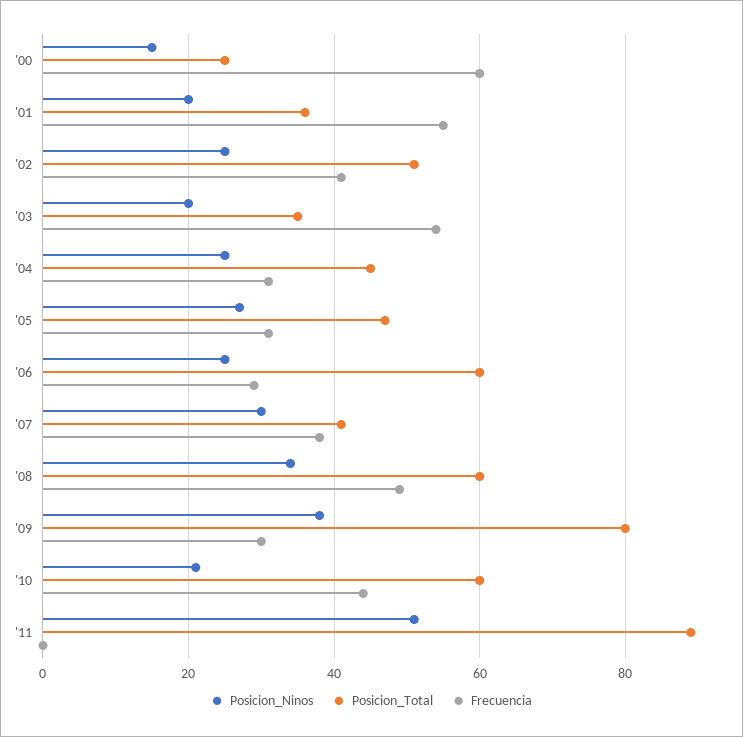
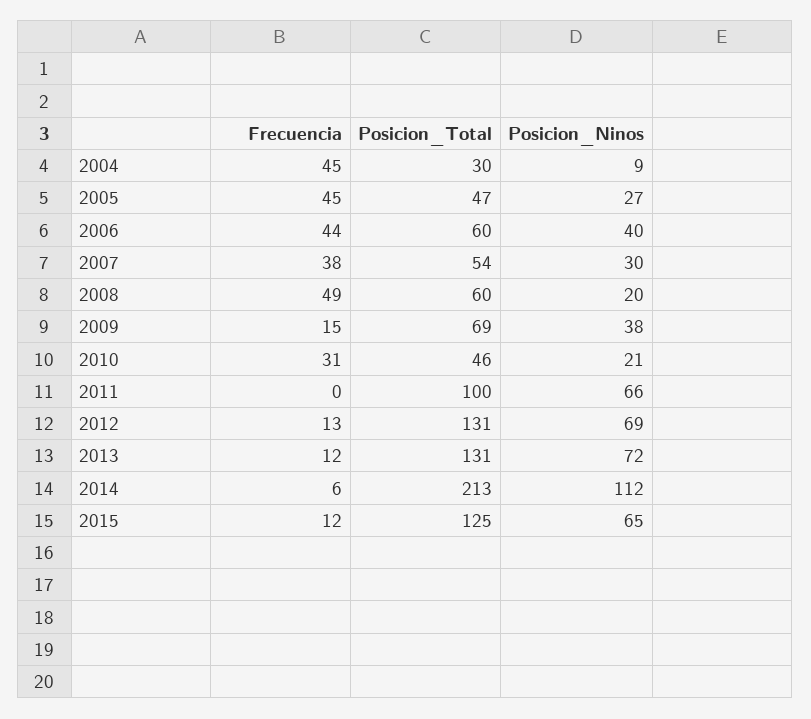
Posicion_Ninos, '00: 15 -> none
Posicion_Total, '00: 25 -> none
Frecuencia, '00: 60 -> none
Posicion_Ninos, '01: 20 -> none
Posicion_Total, '01: 35 -> none
Frecuencia, '01: 55 -> none
Posicion_Ninos, '02: 25 -> none
Posicion_Total, '02: 50 -> none
Frecuencia, '02: 40 -> none
Posicion_Ninos, '03: 20 -> none
Posicion_Total, '03: 35 -> none
Frecuencia, '03: 55 -> none
Posicion_Ninos, '04: 25 -> 9
Posicion_Total, '04: 45 -> 30
Frecuencia, '04: 30 -> 45
Frecuencia, '05: 30 -> 45
Posicion_Ninos, '06: 25 -> 40
Frecuencia, '06: 30 -> 44
Posicion_Total, '07: 40 -> 54
Posicion_Ninos, '08: 35 -> 20
Posicion_Total, '09: 80 -> 69
Frecuencia, '09: 30 -> 15
Posicion_Total, '10: 60 -> 46
Frecuencia, '10: 45 -> 31
Posicion_Ninos, '11: 50 -> 66
Posicion_Total, '11: 90 -> 100
Frecuencia, 2012: none -> 13
Posicion_Total, 2012: none -> 131
Posicion_Ninos, 2012: none -> 69
Frecuencia, 2013: none -> 12
Posicion_Total, 2013: none -> 131
Posicion_Ninos, 2013: none -> 72
Frecuencia, 2014: none -> 6
Posicion_Total, 2014: none -> 213
Posicion_Ninos, 2014: none -> 112
Frecuencia, 2015: none -> 12
Posicion_Total, 2015: none -> 125
Posicion_Ninos, 2015: none -> 65

